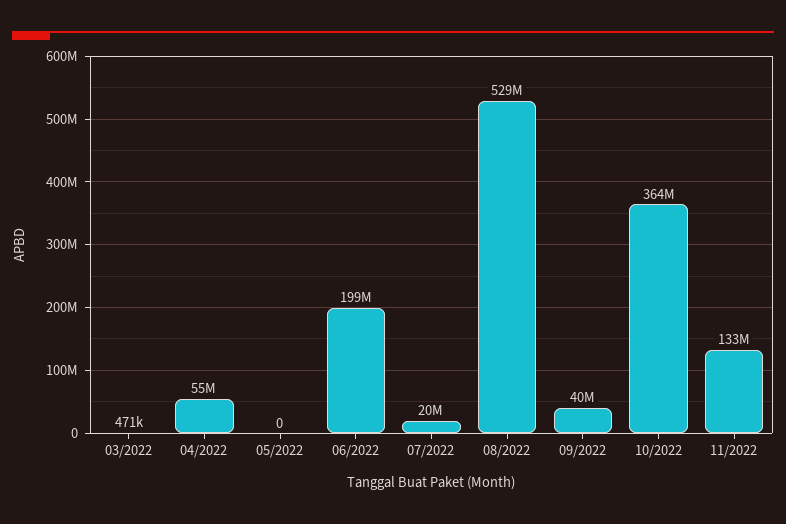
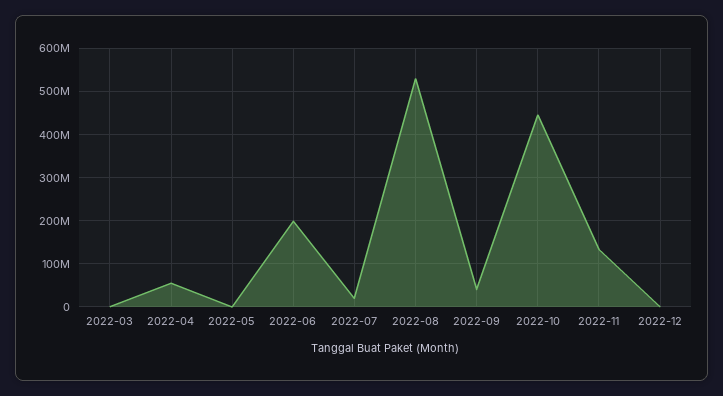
10/2022: 364000000 -> 440000000
2022-12: none -> 0

